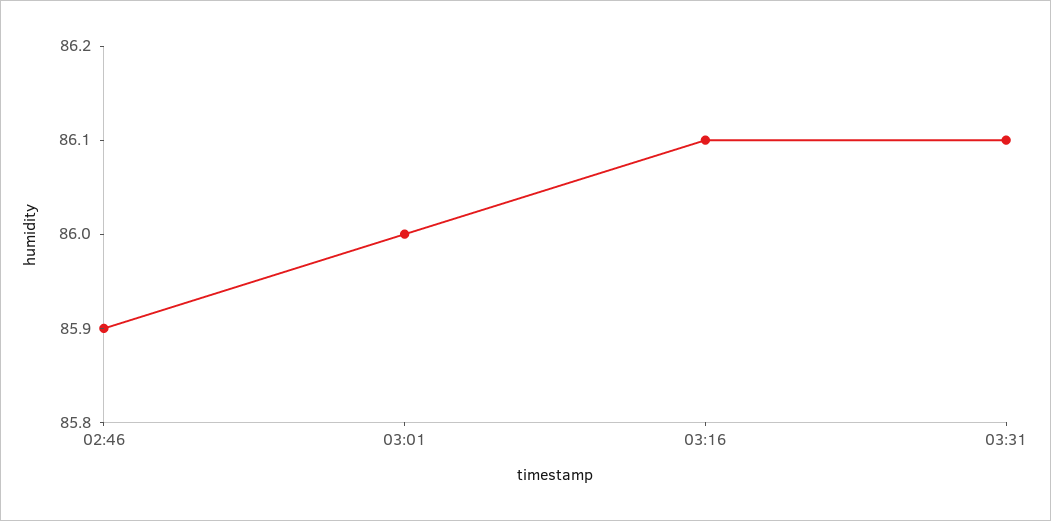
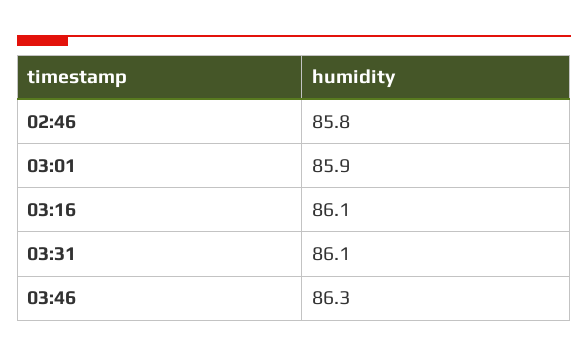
02:46: 85.9 -> 85.8
03:01: 86 -> 85.9
03:46: none -> 86.3

